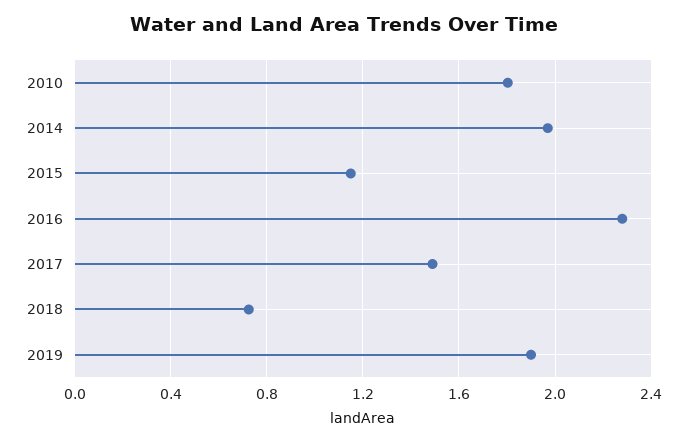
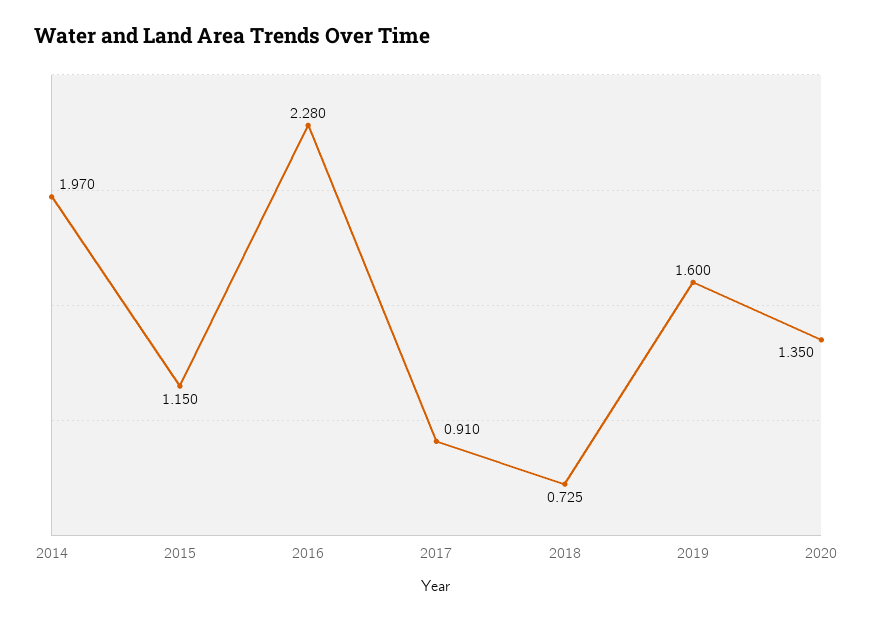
2010: 1.8 -> none
2017: 1.5 -> 0.91
2019: 1.9 -> 1.6
2020: none -> 1.35

